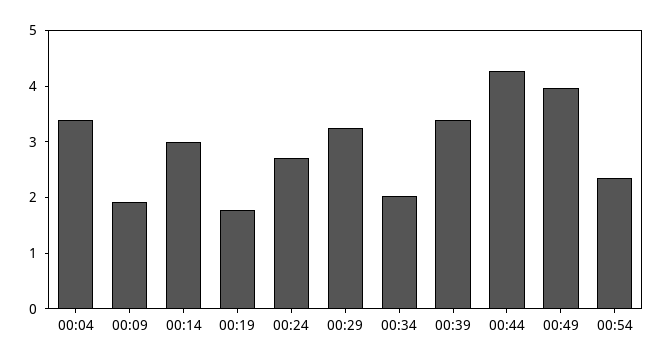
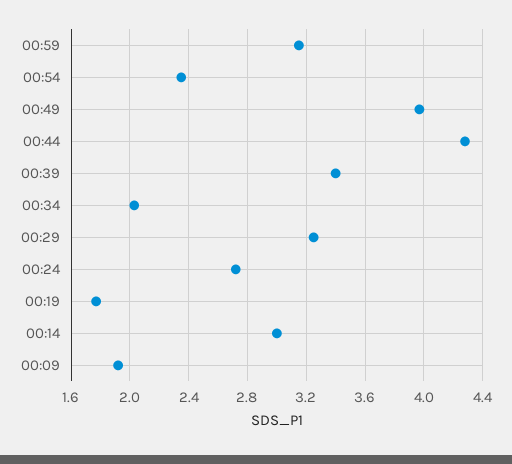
00:04: 3.4 -> none
00:59: none -> 3.15

